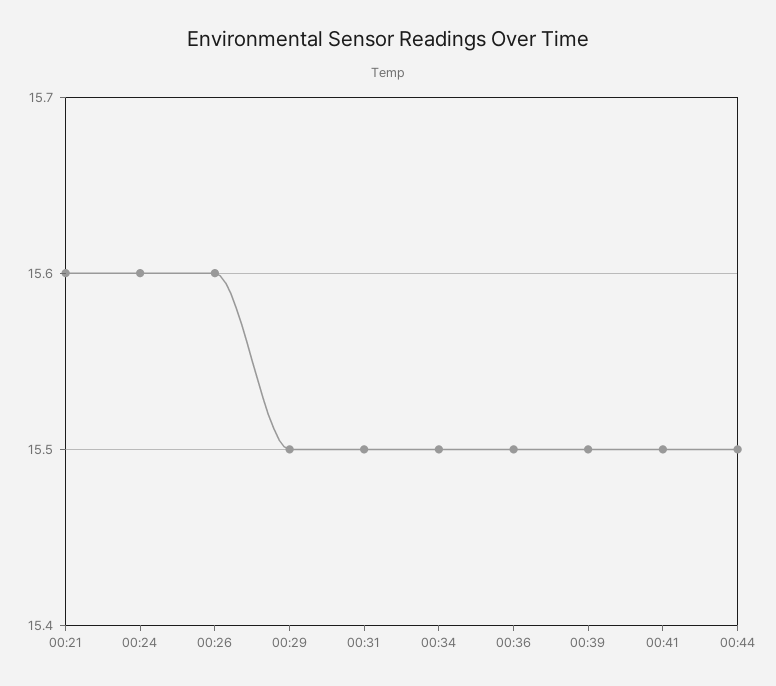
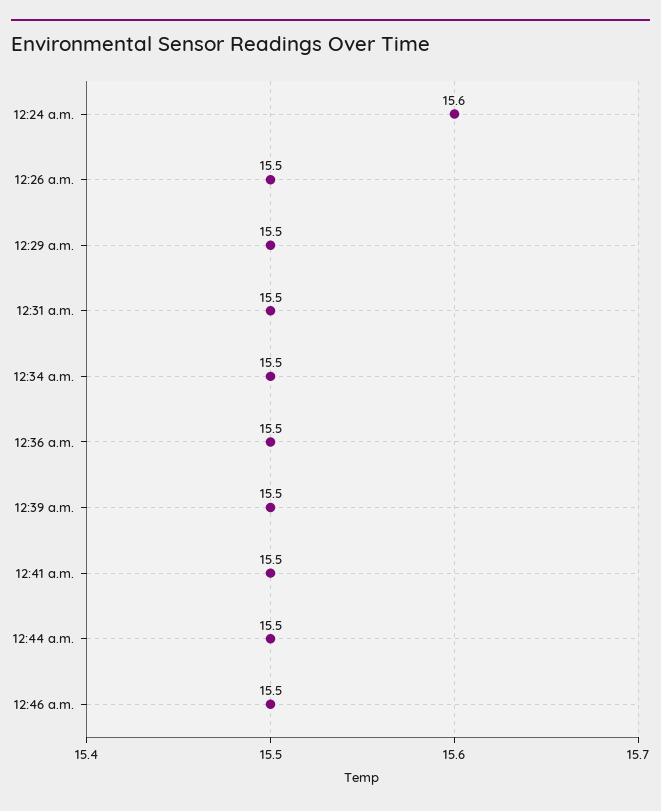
00:21: 15.6 -> none
00:26: 15.6 -> 15.5
12:46 a.m.: none -> 15.5

